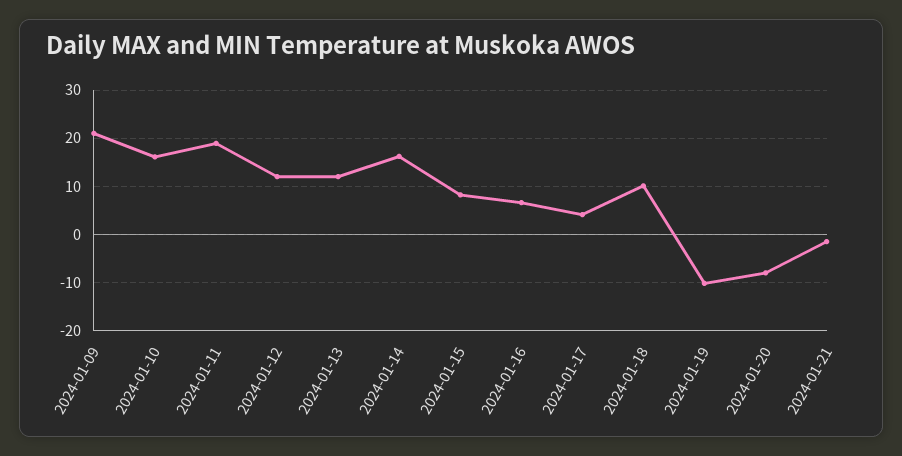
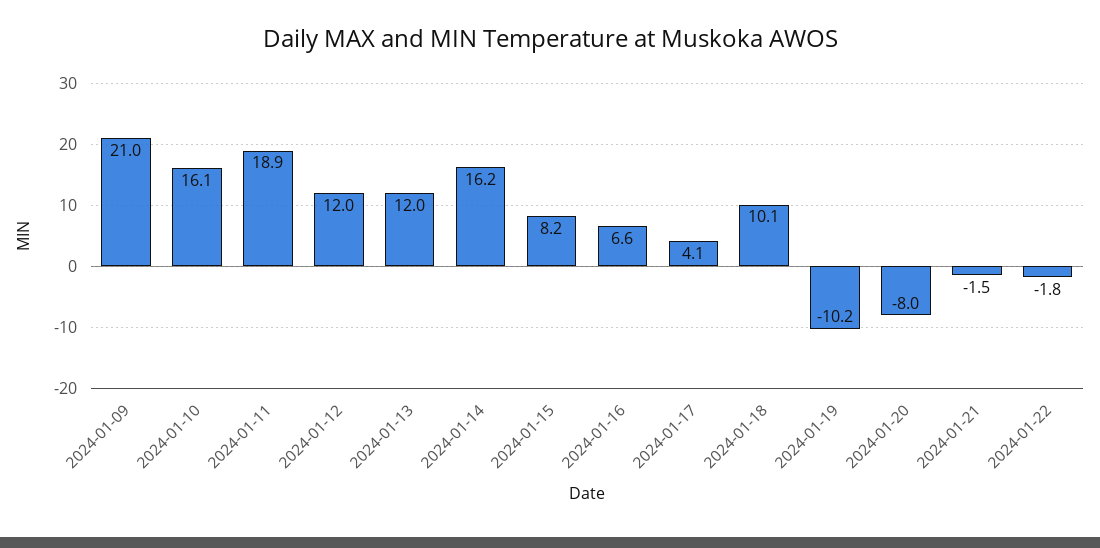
2024-01-22: none -> -1.8

